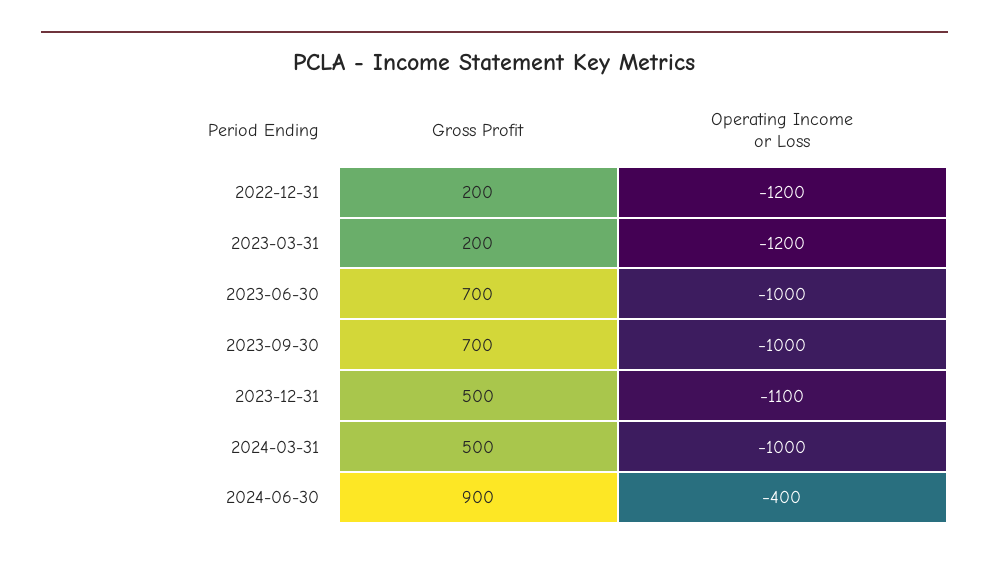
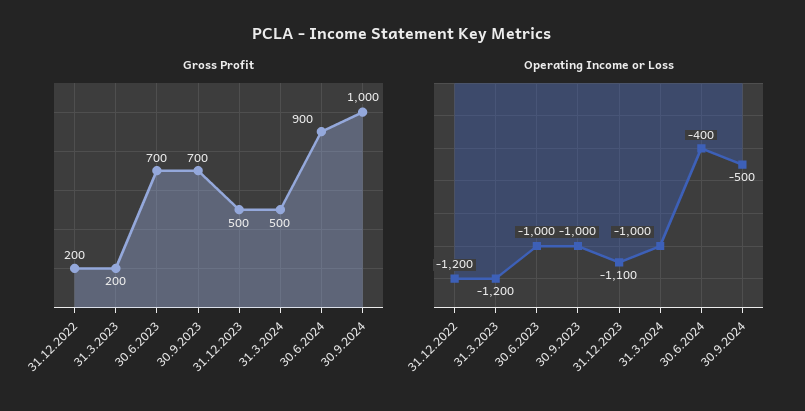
Gross Profit, 30.9.2024: none -> 1000
Operating Income or Loss, 30.9.2024: none -> -500

